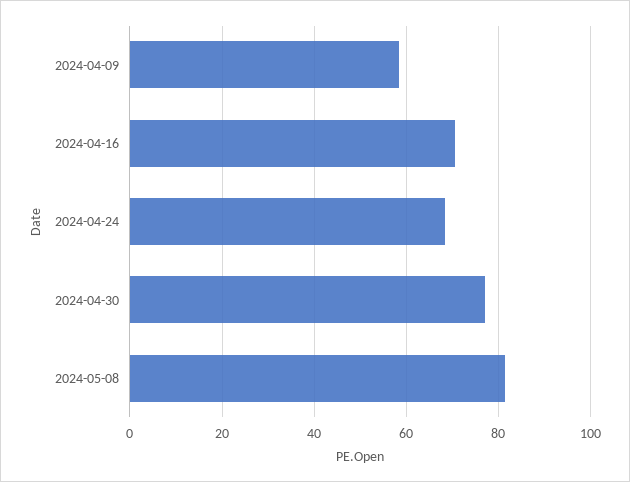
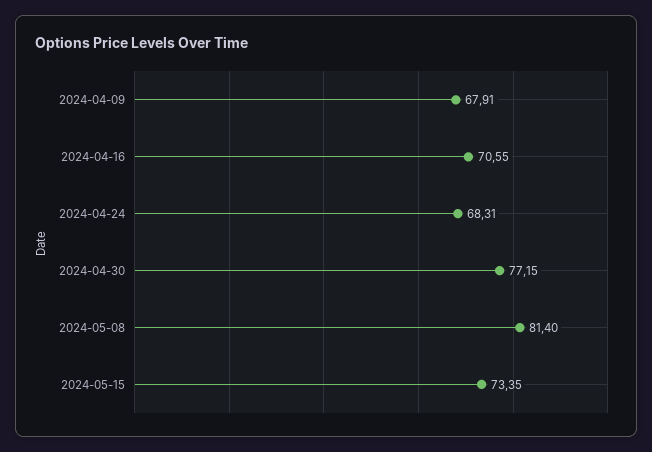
2024-04-09: 58 -> 67.91
2024-05-15: none -> 73.35

